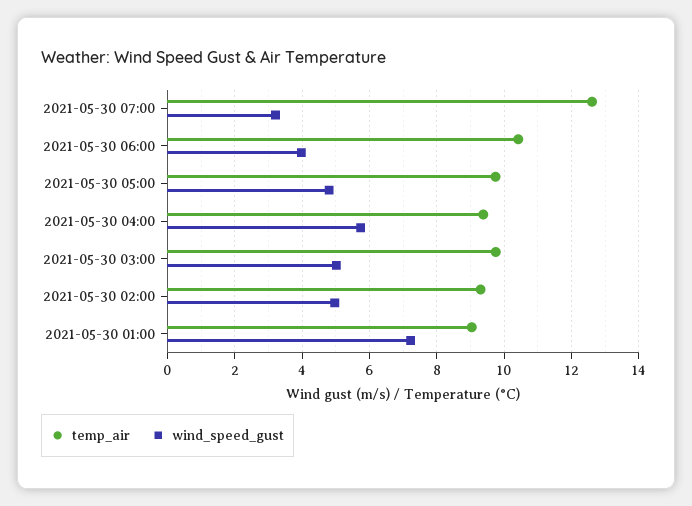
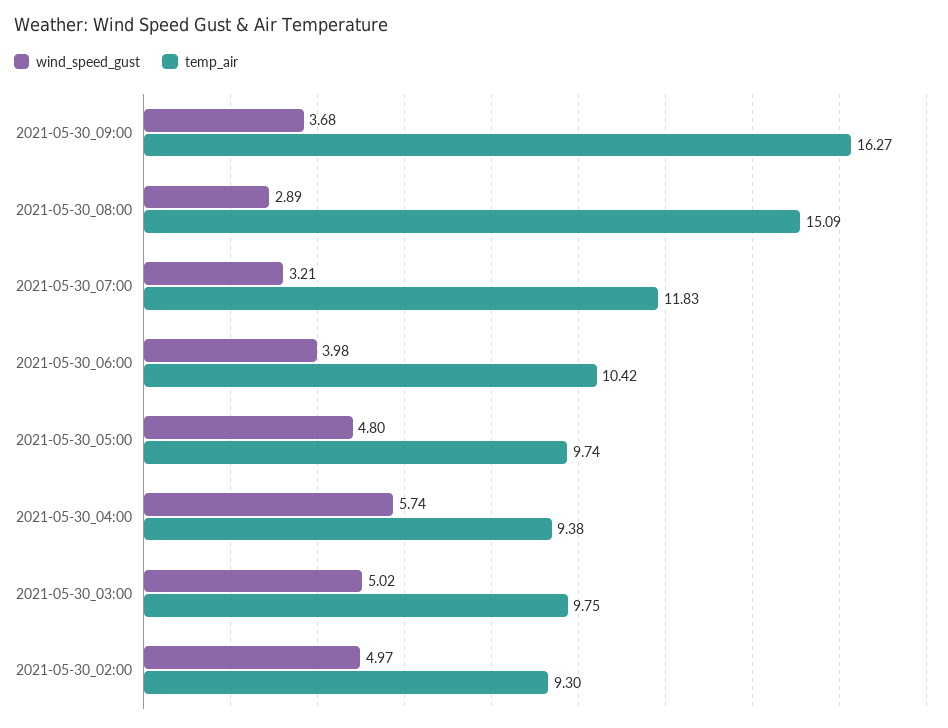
temp_air, 2021-05-30 07:00: 12.6 -> 11.83
temp_air, 2021-05-30 01:00: 9 -> none
wind_speed_gust, 2021-05-30 01:00: 7.2 -> none
wind_speed_gust, 2021-05-30_09:00: none -> 3.68
temp_air, 2021-05-30_09:00: none -> 16.27
wind_speed_gust, 2021-05-30_08:00: none -> 2.89
temp_air, 2021-05-30_08:00: none -> 15.09

